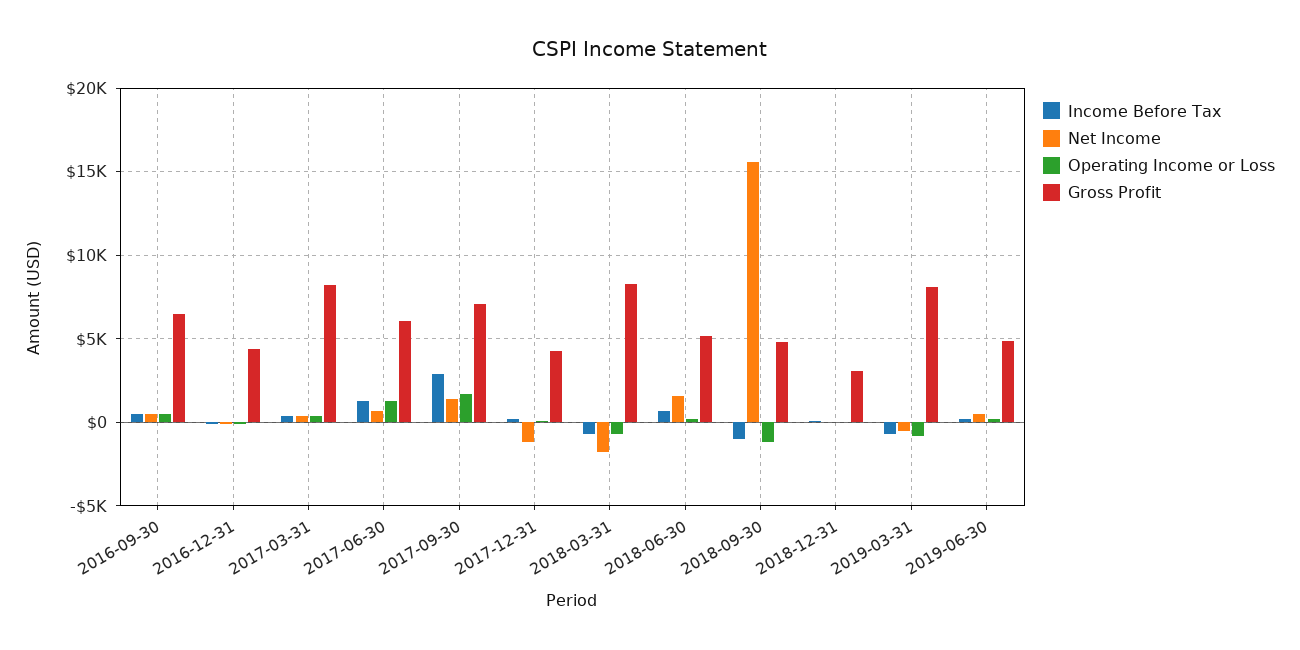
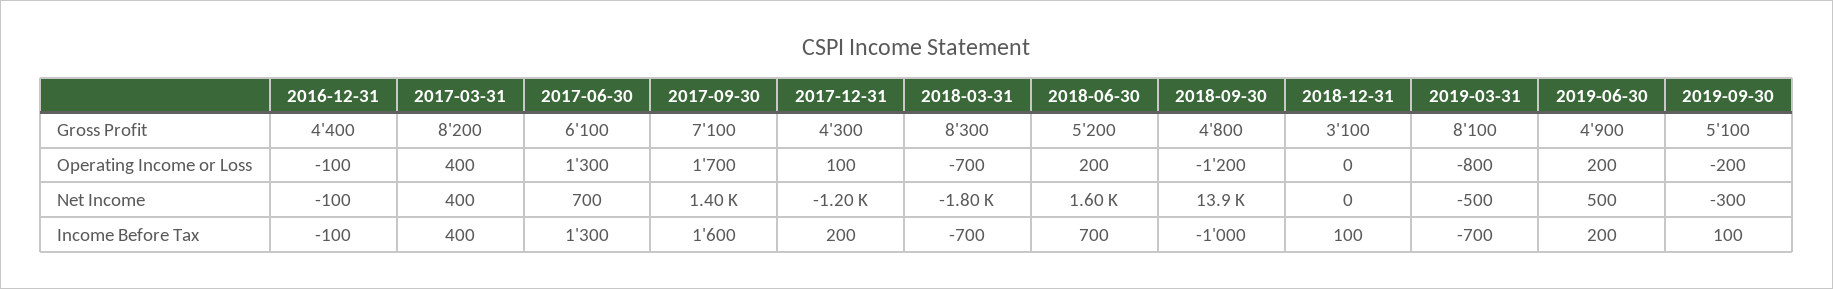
Income Before Tax, 2016-09-30: 500 -> none
Net Income, 2016-09-30: 500 -> none
Operating Income or Loss, 2016-09-30: 500 -> none
Gross Profit, 2016-09-30: 6500 -> none
Income Before Tax, 2017-09-30: 3000 -> 1600
Net Income, 2018-09-30: 15500 -> 13900
Gross Profit, 2019-09-30: none -> 5100
Operating Income or Loss, 2019-09-30: none -> -200
Net Income, 2019-09-30: none -> -300
Income Before Tax, 2019-09-30: none -> 100

